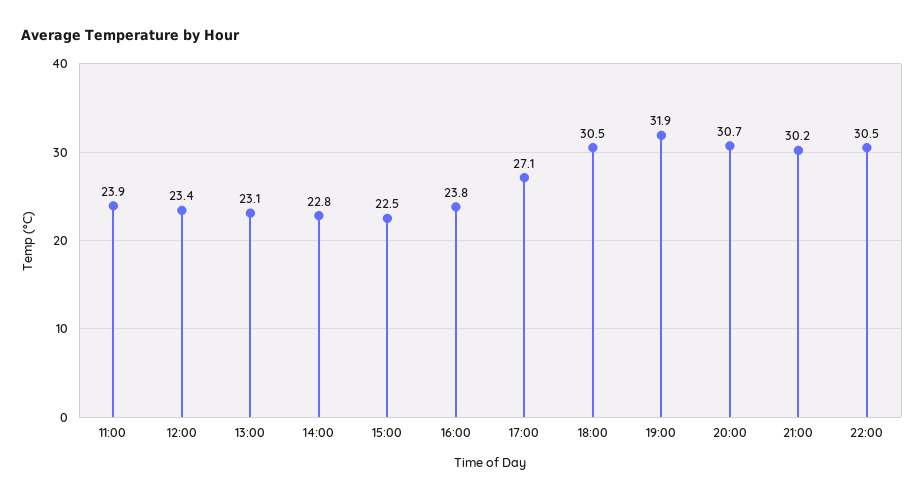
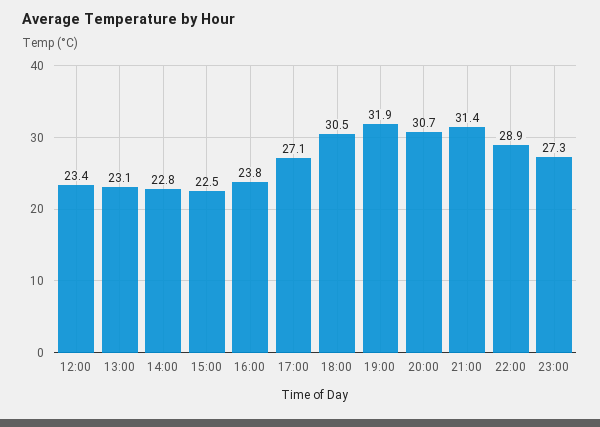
11:00: 23.9 -> none
21:00: 30.2 -> 31.4
22:00: 30.5 -> 28.9
23:00: none -> 27.3

